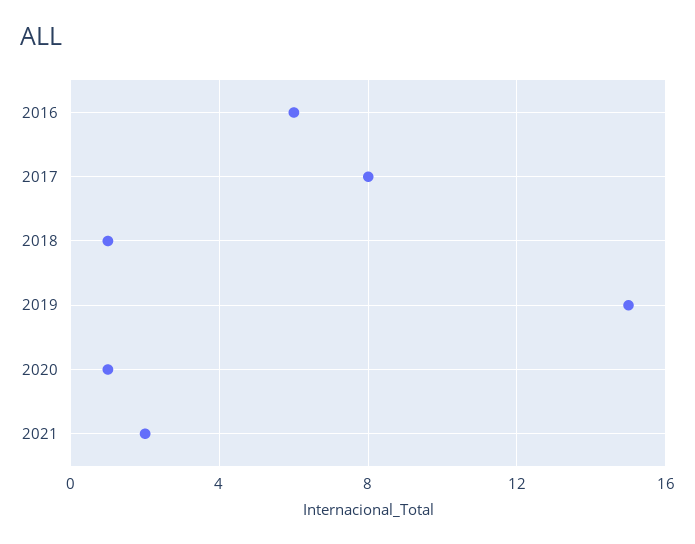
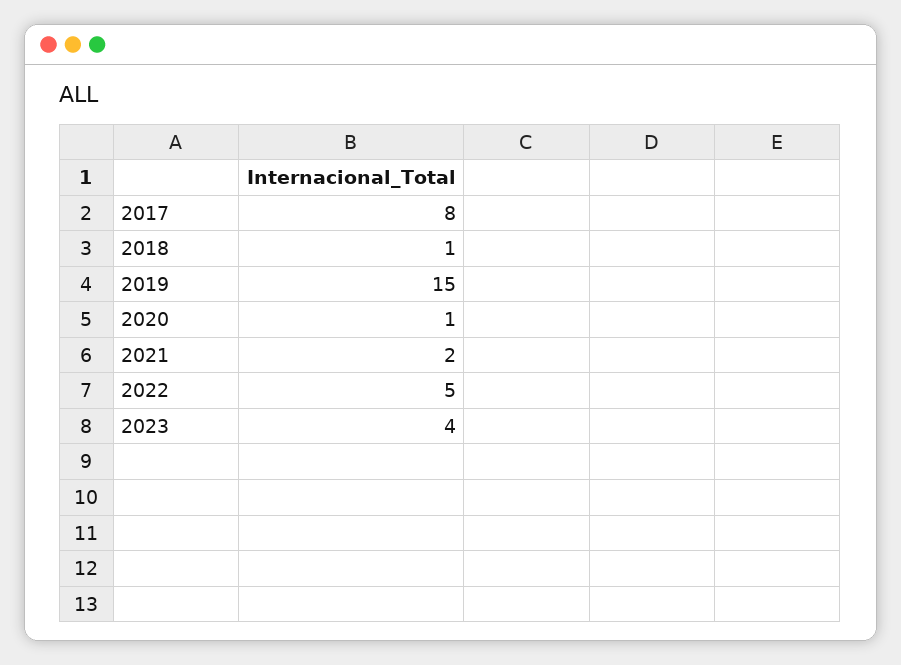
2016: 6 -> none
2022: none -> 5
2023: none -> 4

